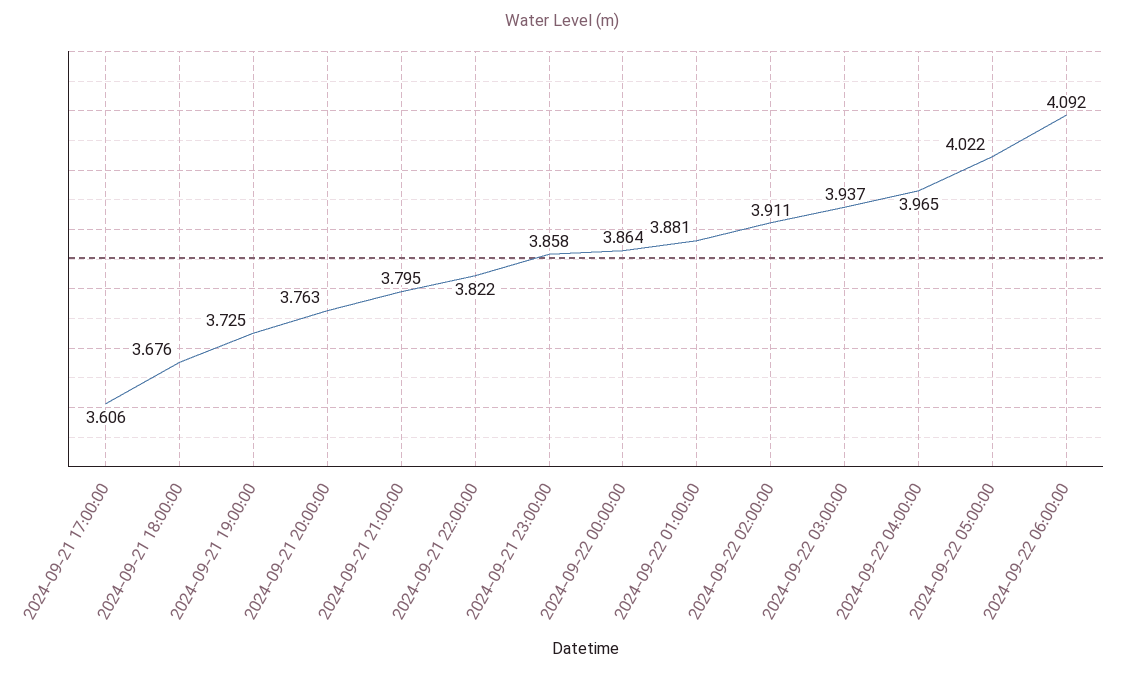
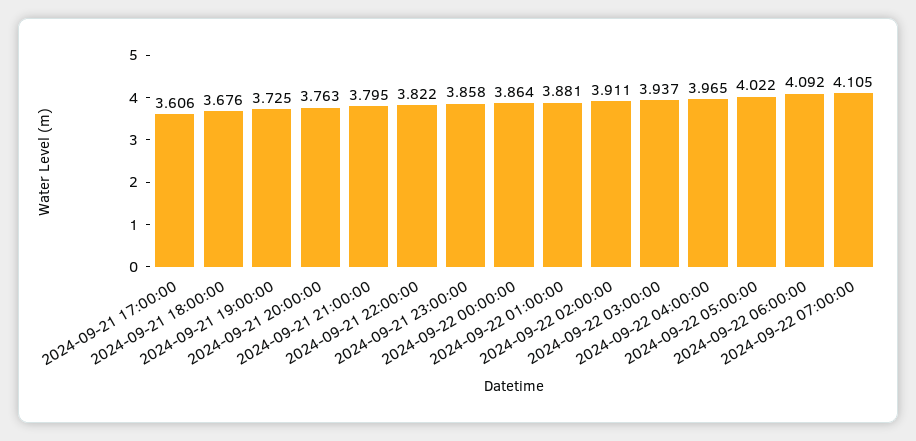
2024-09-22 07:00:00: none -> 4.105

